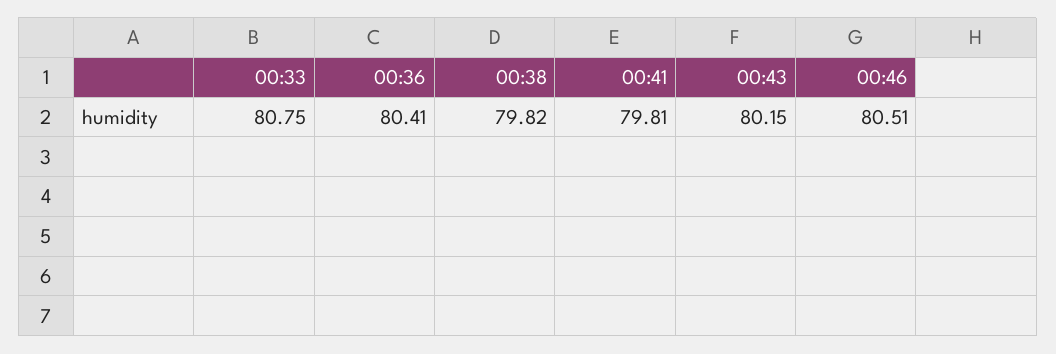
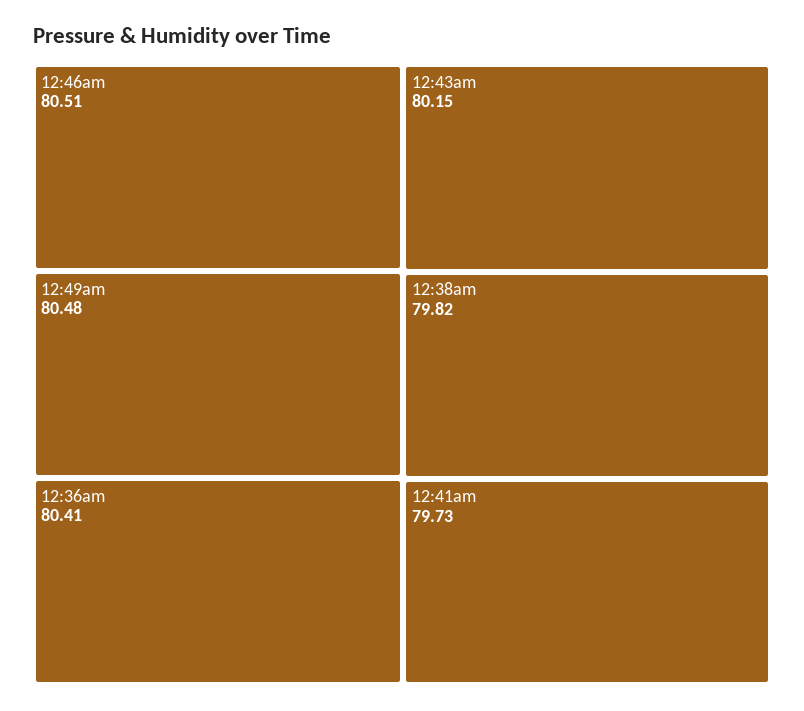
00:33: 80.75 -> none
00:41: 79.81 -> 79.73
12:49am: none -> 80.48

